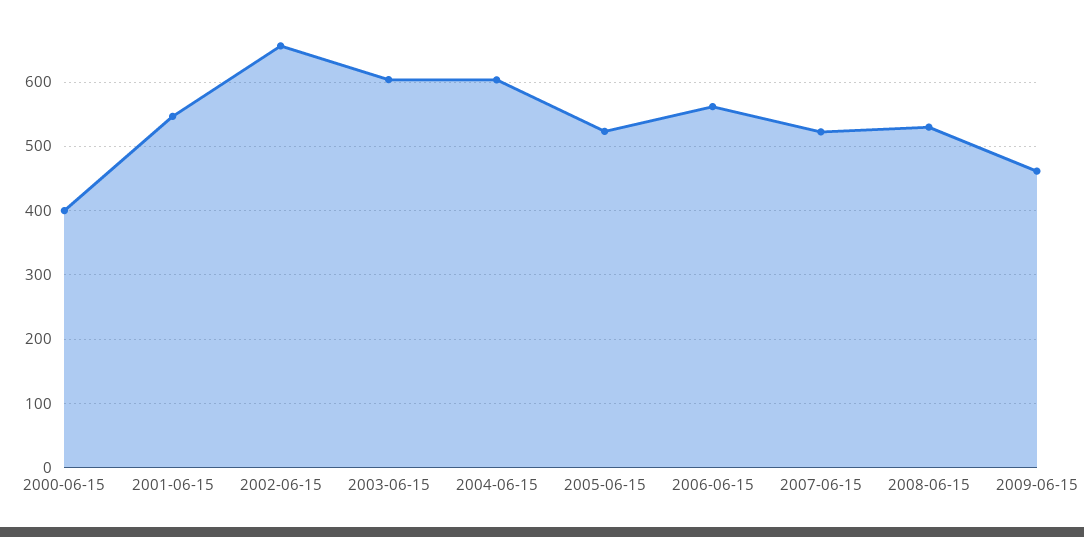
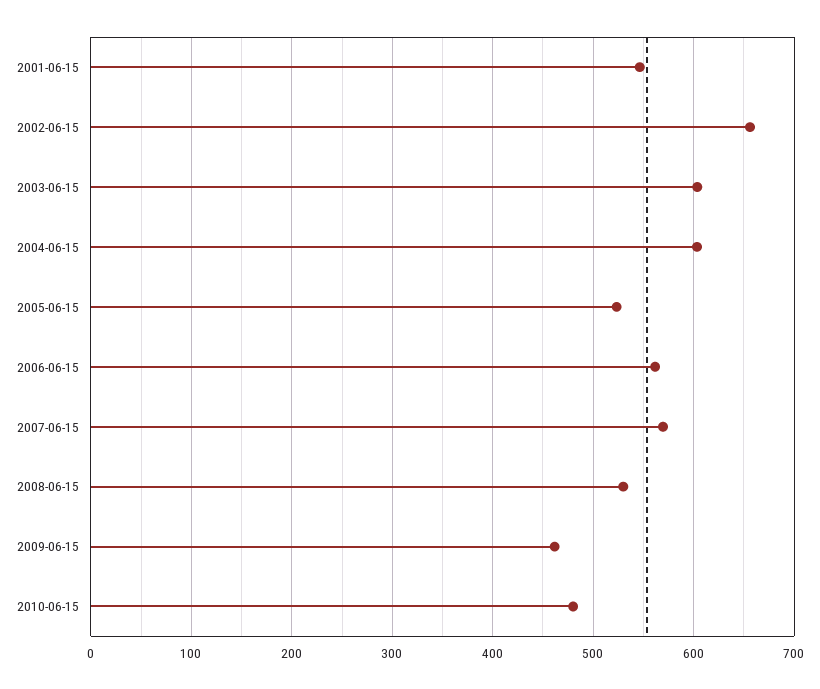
2000-06-15: 400 -> none
2007-06-15: 520 -> 570
2010-06-15: none -> 480

